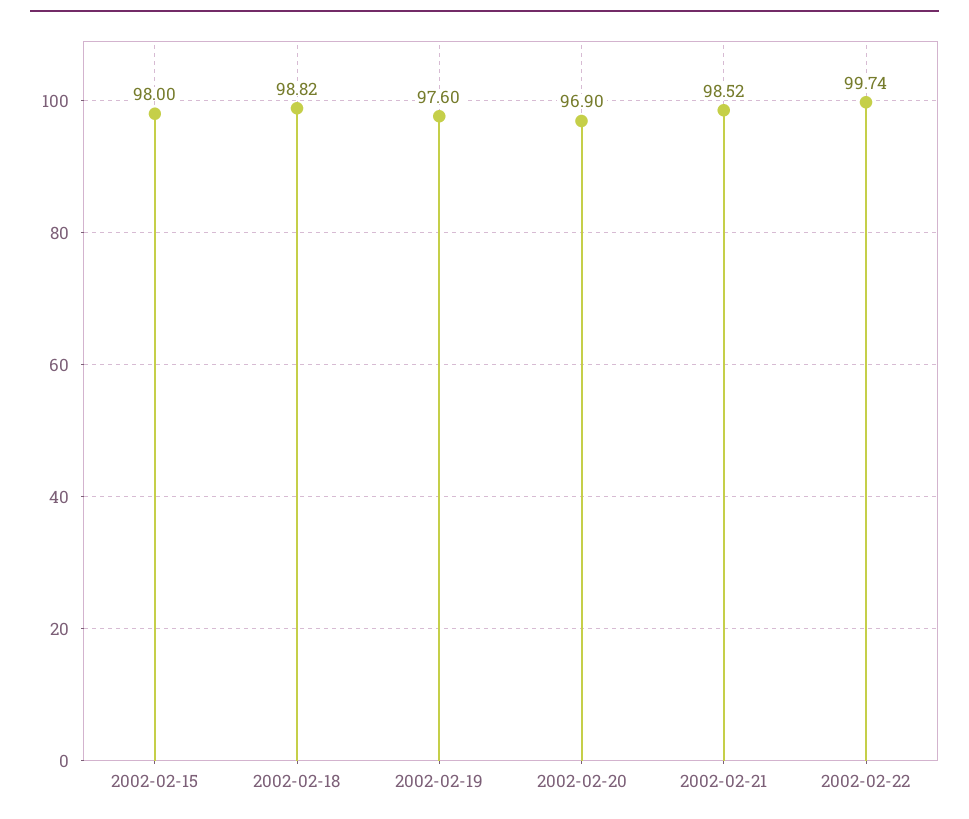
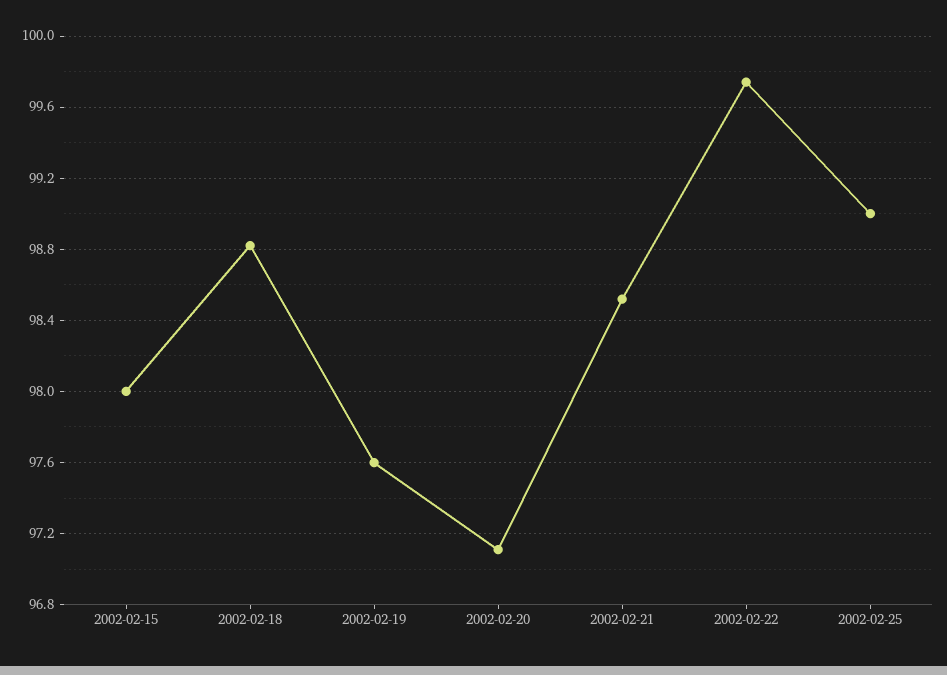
2002-02-20: 96.9 -> 97.1
2002-02-25: none -> 99

